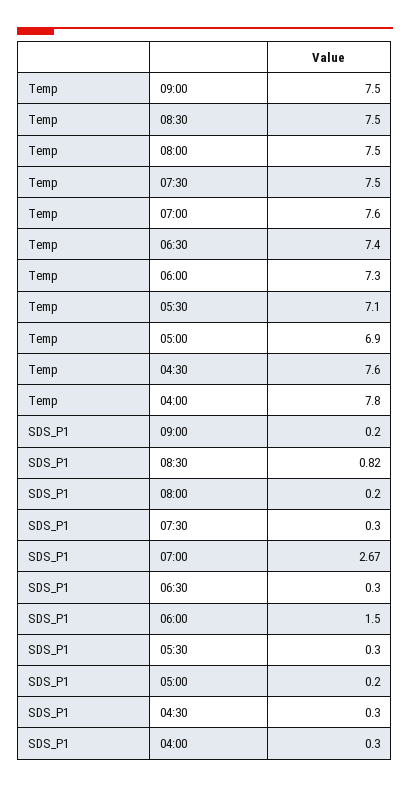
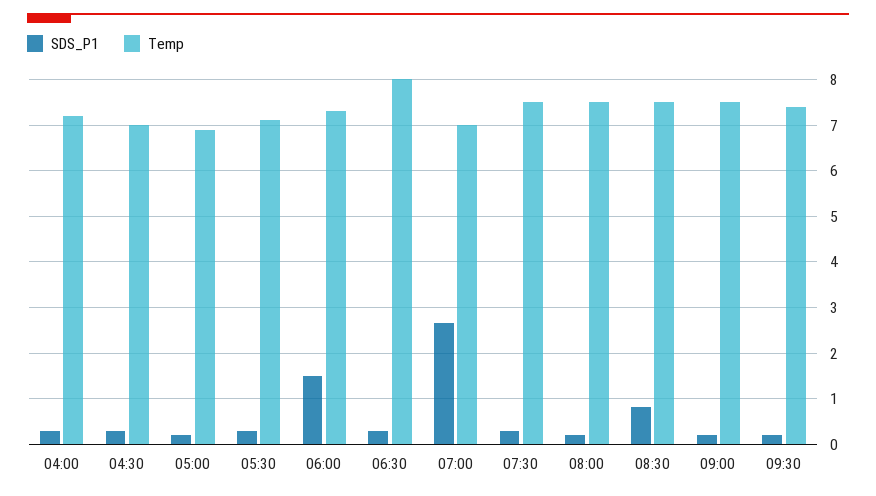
Temp, 07:00: 7.6 -> 7
Temp, 06:30: 7.4 -> 8
Temp, 04:30: 7.6 -> 7
Temp, 04:00: 7.8 -> 7.2
SDS_P1, 09:30: none -> 0.2
Temp, 09:30: none -> 7.4

